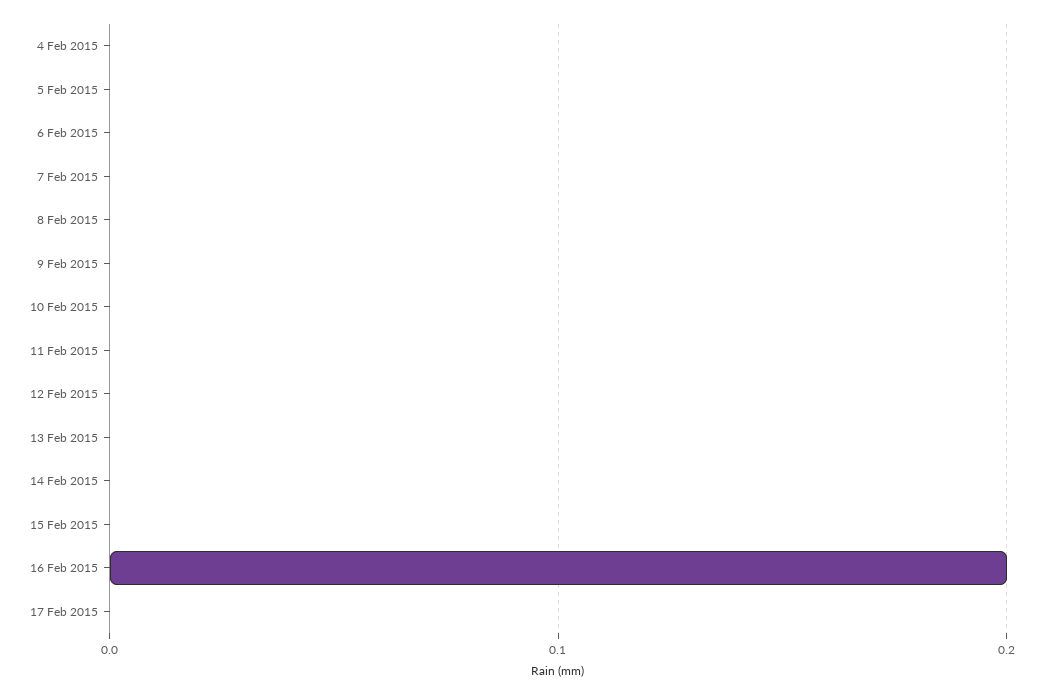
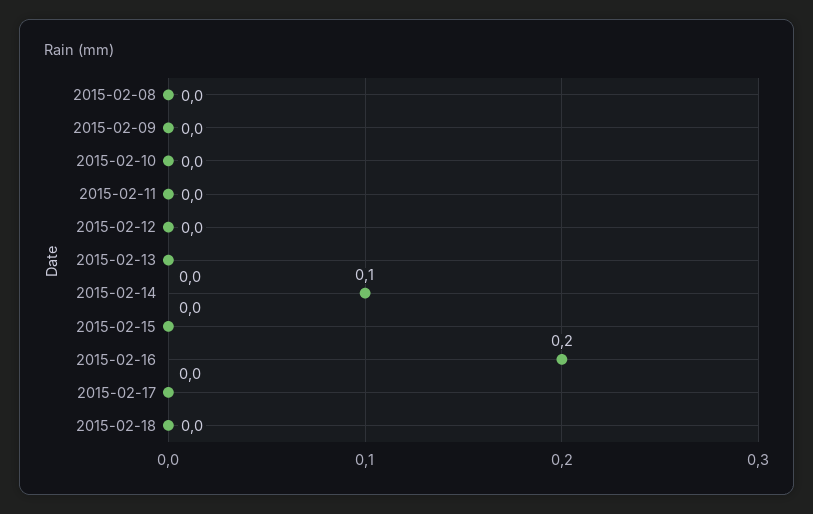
4 Feb 2015: 0 -> none
5 Feb 2015: 0 -> none
6 Feb 2015: 0 -> none
7 Feb 2015: 0 -> none
14 Feb 2015: 0 -> 0.1
2015-02-18: none -> 0

